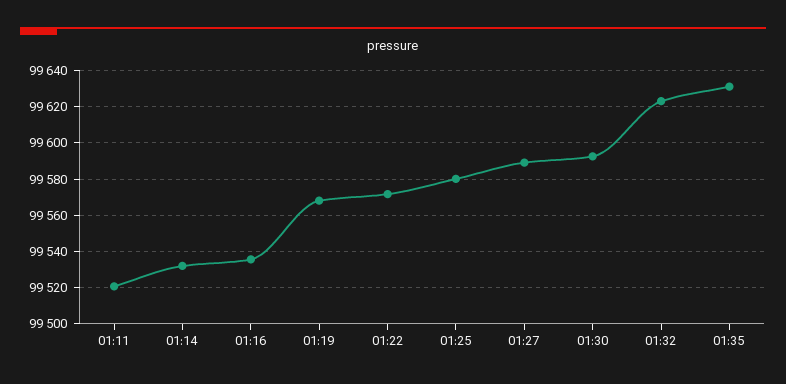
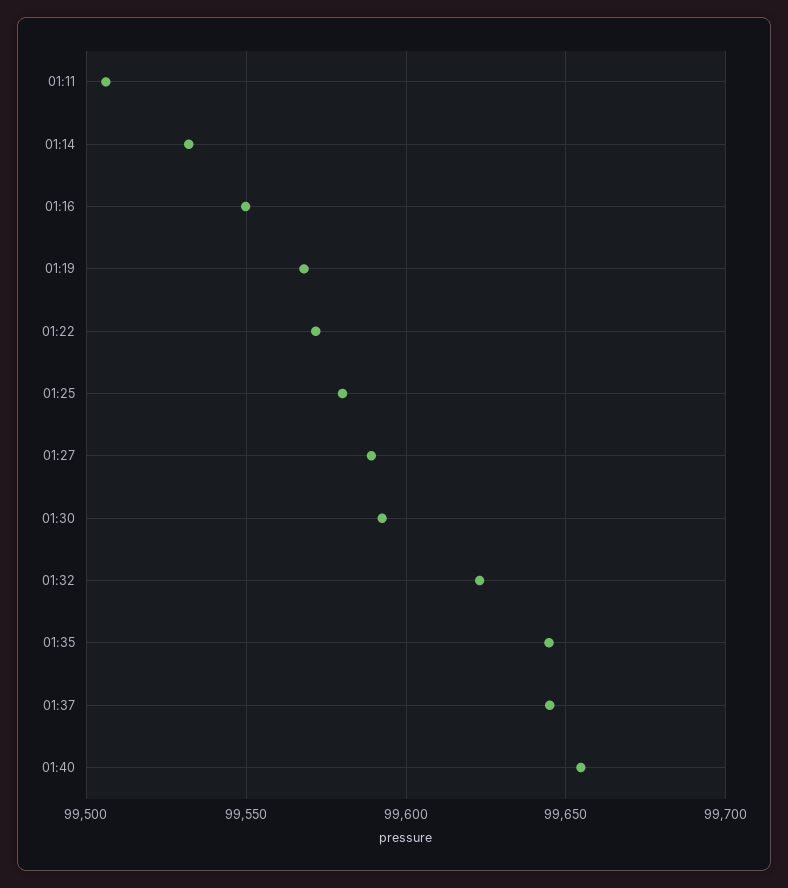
01:11: 99520 -> 99505
01:16: 99535 -> 99550
01:35: 99630 -> 99645
01:37: none -> 99645
01:40: none -> 99655

